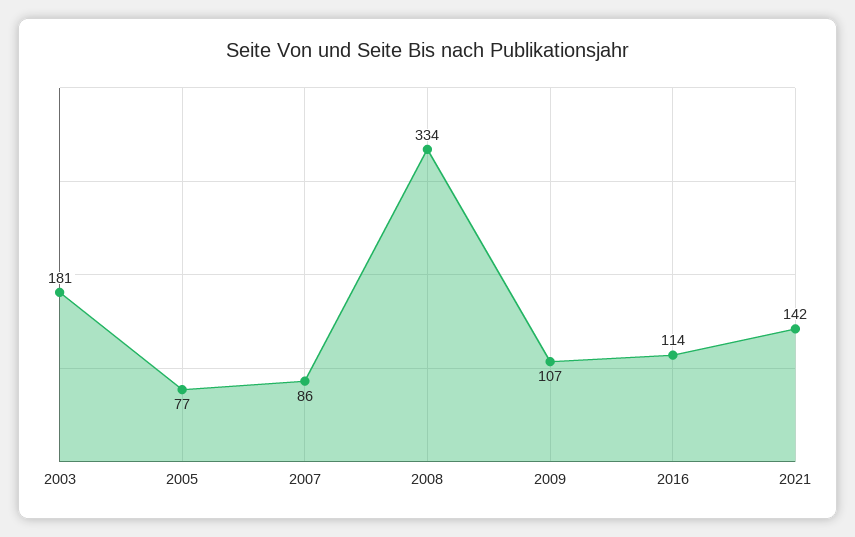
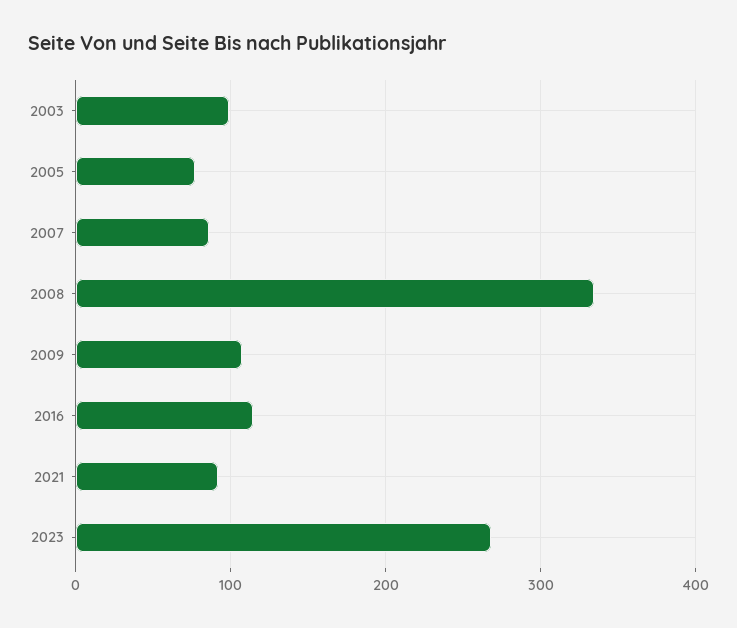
2003: 181 -> 100
2021: 142 -> 90
2023: none -> 270

